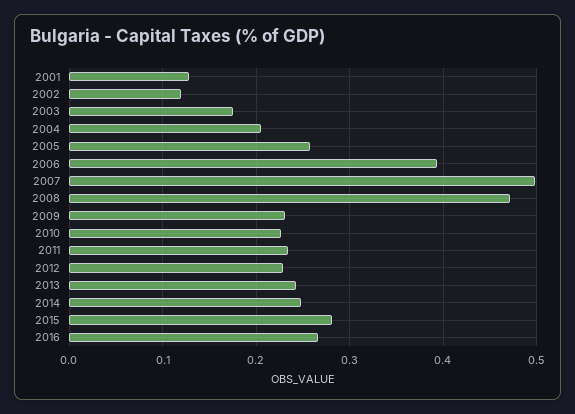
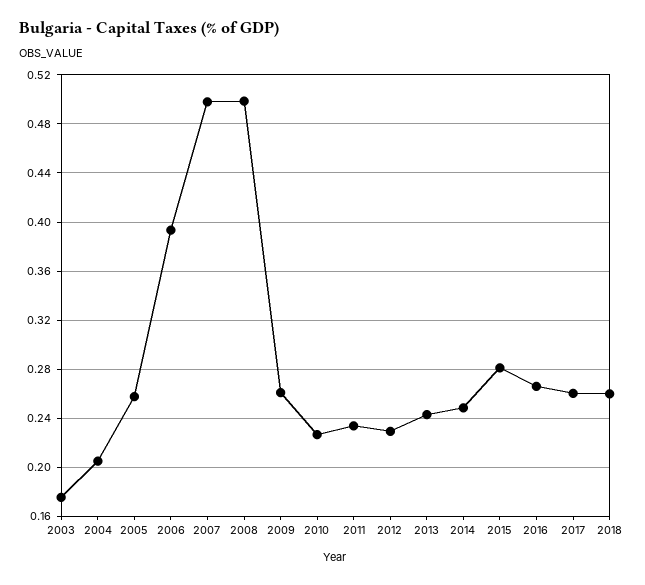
2001: 0.13 -> none
2002: 0.12 -> none
2008: 0.47 -> 0.5
2009: 0.23 -> 0.26
2017: none -> 0.26
2018: none -> 0.26

